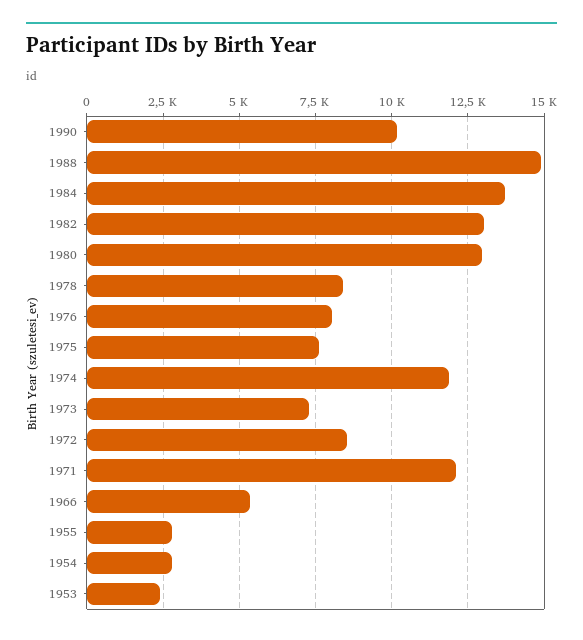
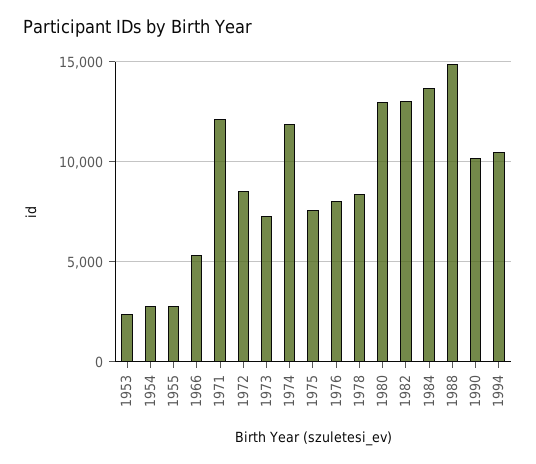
1994: none -> 10500

